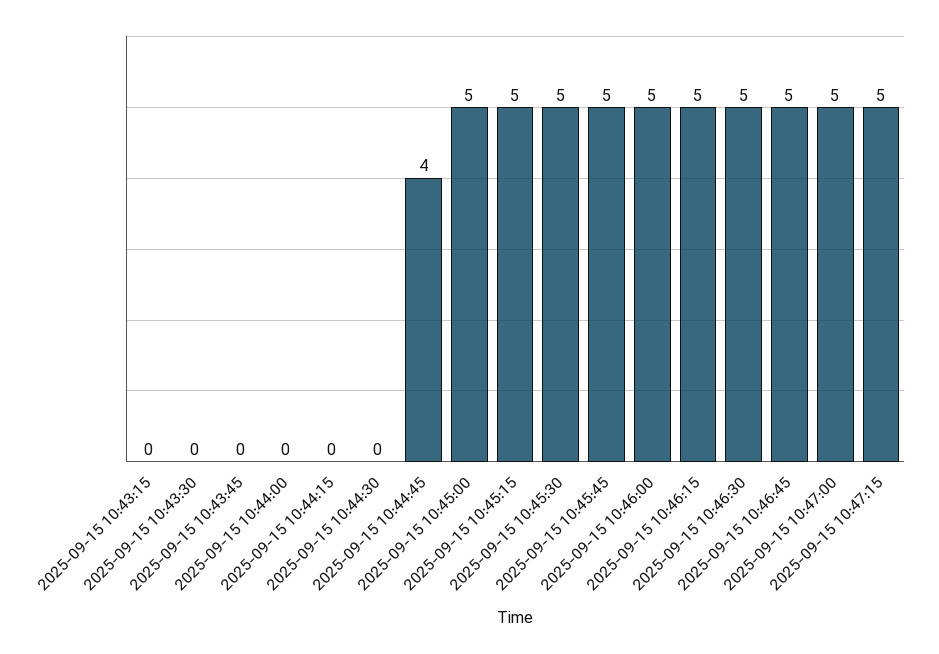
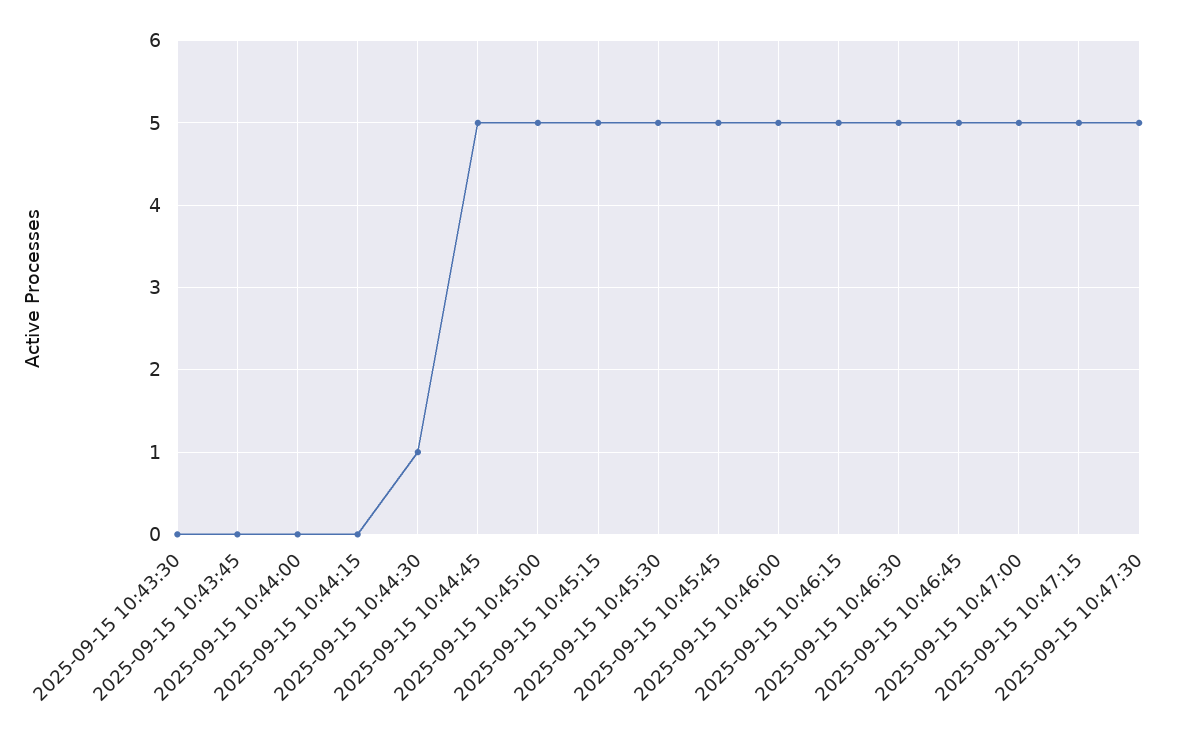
2025-09-15 10:43:15: 0 -> none
2025-09-15 10:44:30: 0 -> 1
2025-09-15 10:44:45: 4 -> 5
2025-09-15 10:47:30: none -> 5

